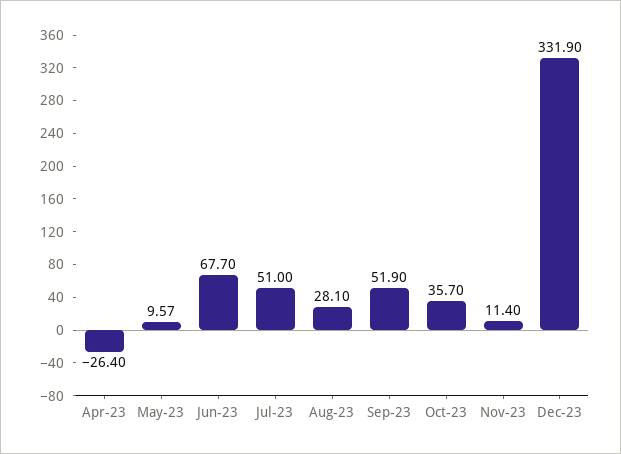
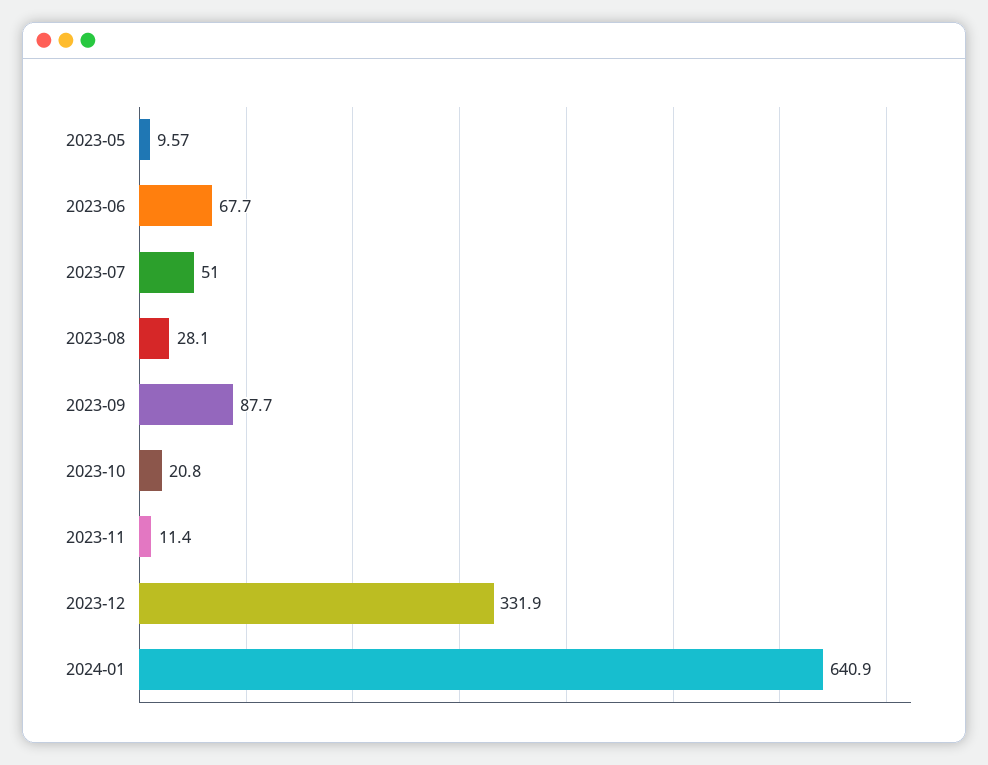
Apr-23: -26.4 -> none
Sep-23: 51.9 -> 87.7
Oct-23: 35.7 -> 20.8
2024-01: none -> 640.9

